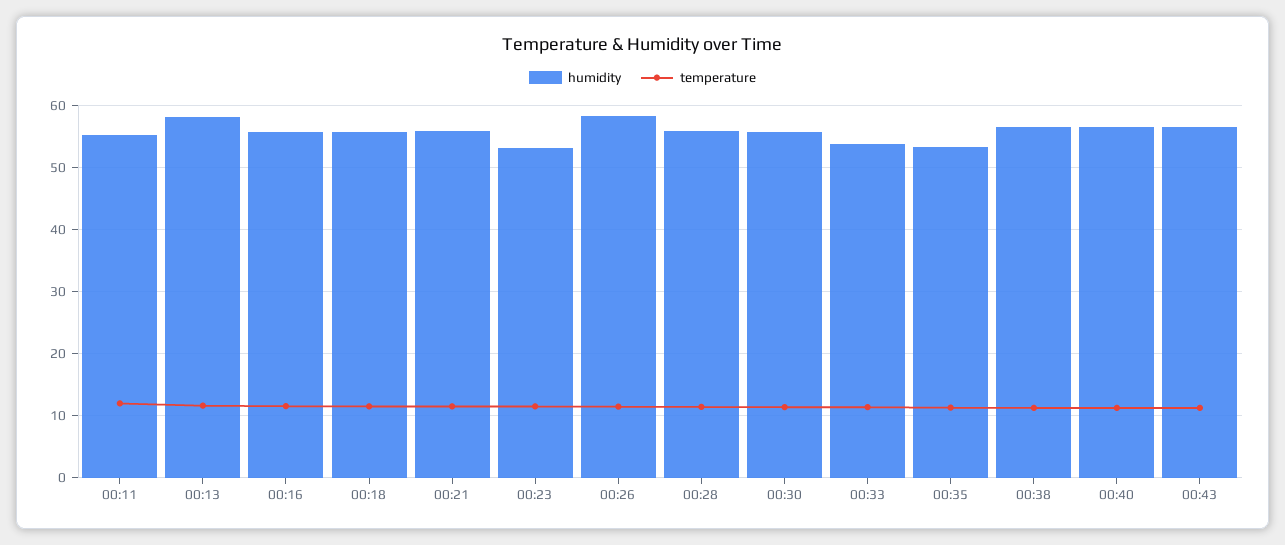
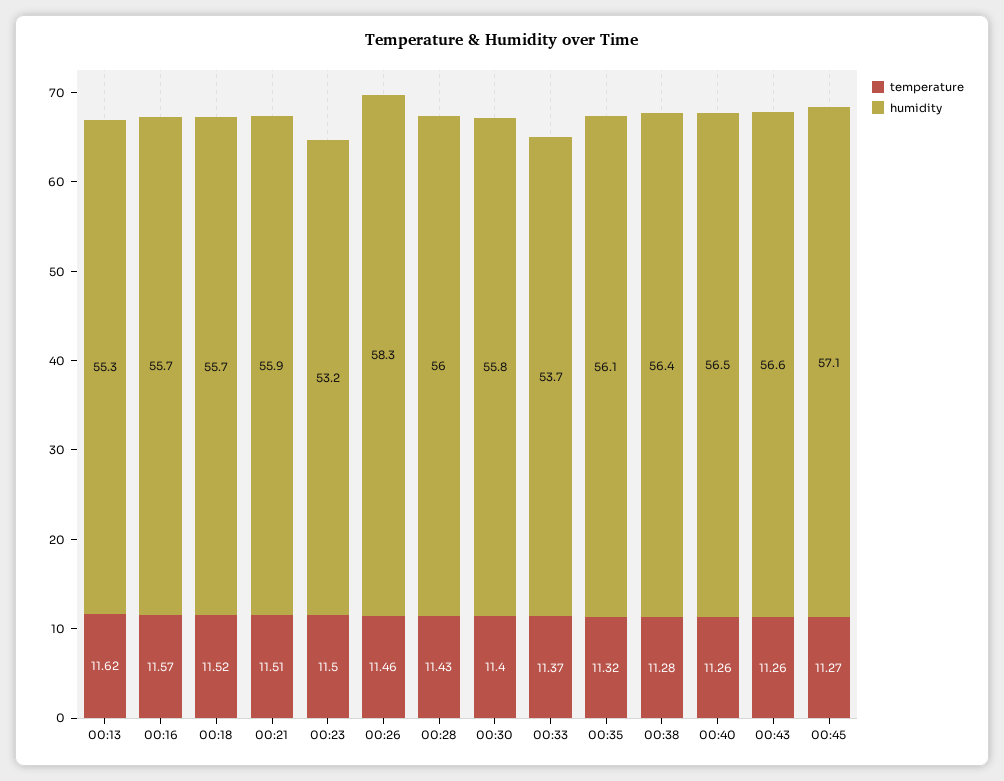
humidity, 00:11: 55 -> none
temperature, 00:11: 12 -> none
humidity, 00:13: 58 -> 55.3
humidity, 00:35: 53 -> 56.1
temperature, 00:45: none -> 11.27
humidity, 00:45: none -> 57.1

